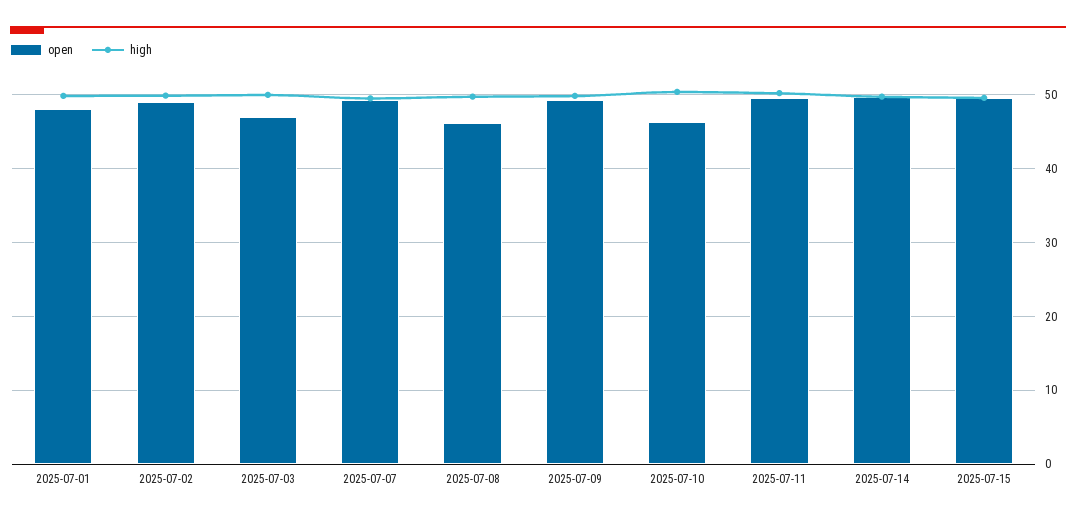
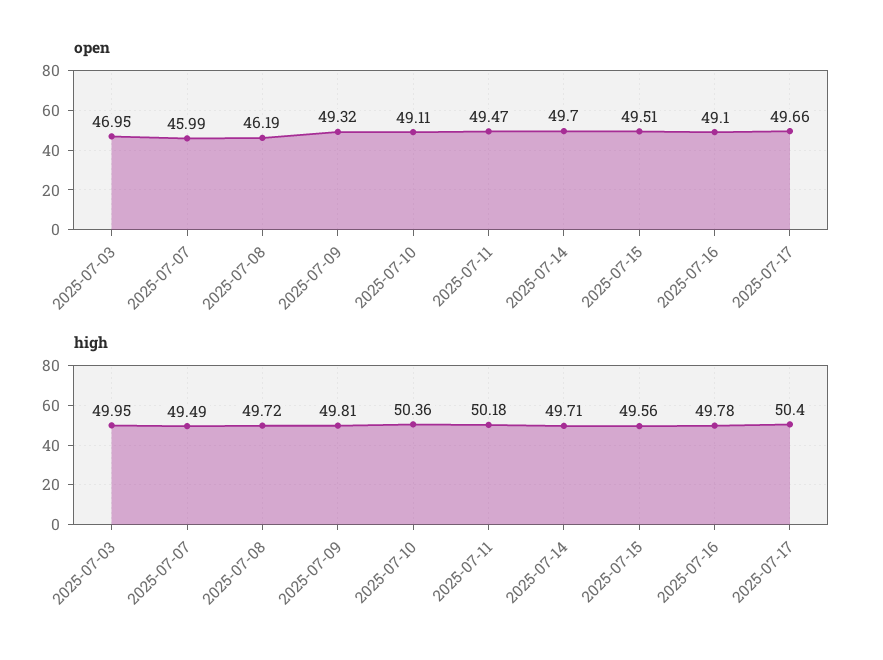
open, 2025-07-01: 48 -> none
high, 2025-07-01: 50 -> none
open, 2025-07-02: 49 -> none
high, 2025-07-02: 50 -> none
open, 2025-07-07: 49 -> 45.99
open, 2025-07-10: 46 -> 49.11
open, 2025-07-16: none -> 49.1
open, 2025-07-17: none -> 49.66
high, 2025-07-16: none -> 49.78
high, 2025-07-17: none -> 50.4

